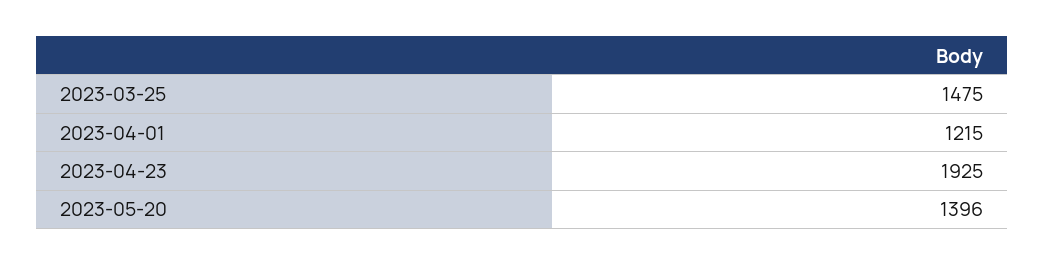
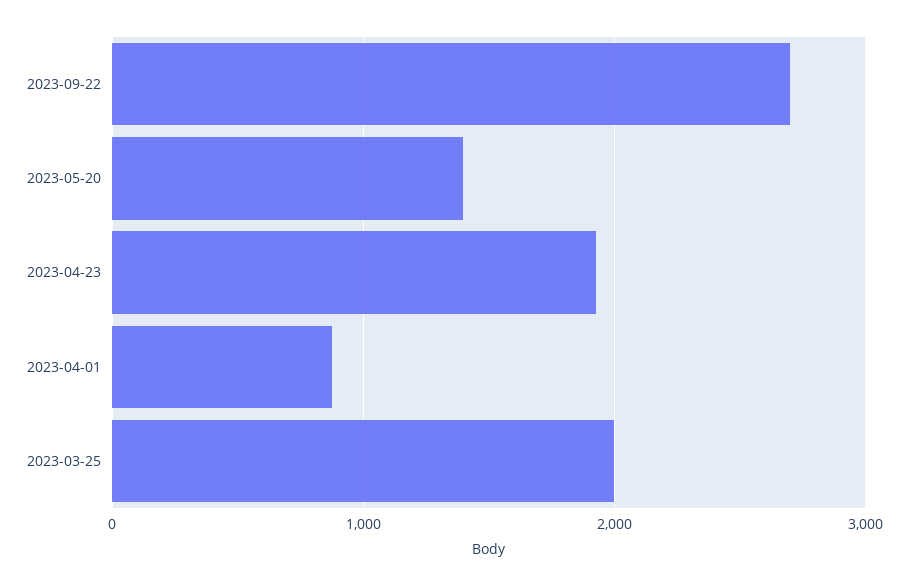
2023-03-25: 1475 -> 2000
2023-04-01: 1215 -> 900
2023-09-22: none -> 2700

